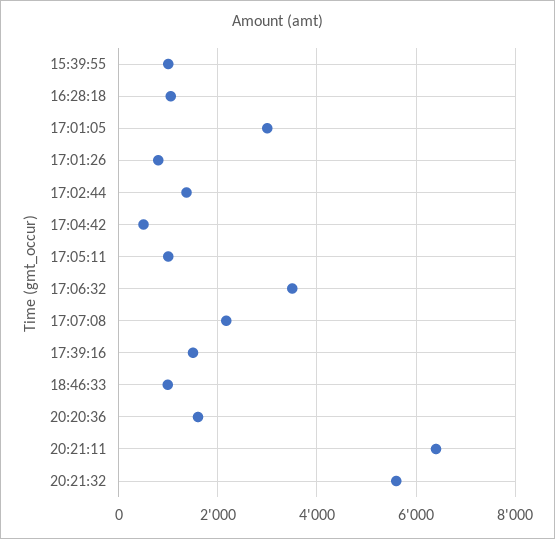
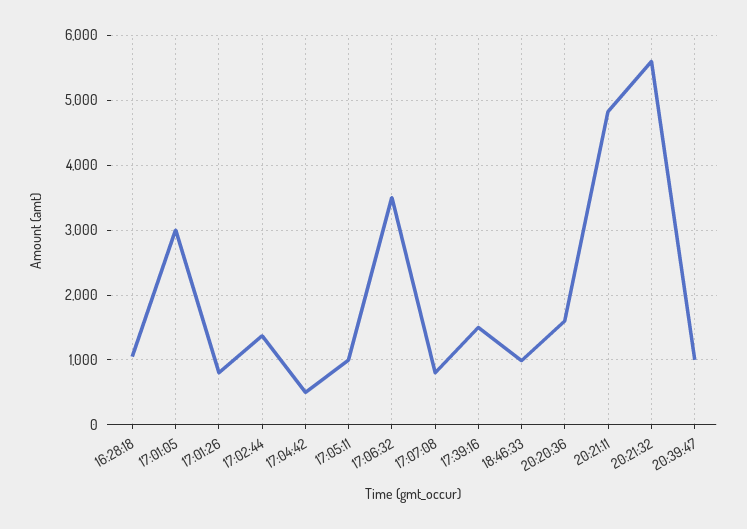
15:39:55: 1000 -> none
17:07:08: 2200 -> 800
20:21:11: 6400 -> 4800
20:39:47: none -> 1000

